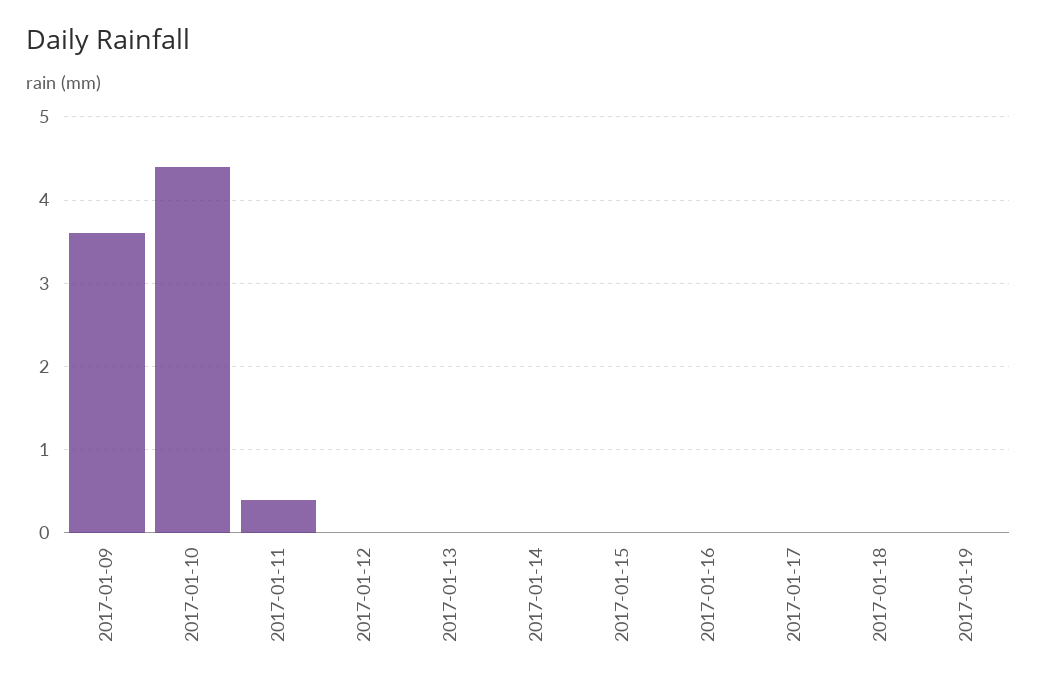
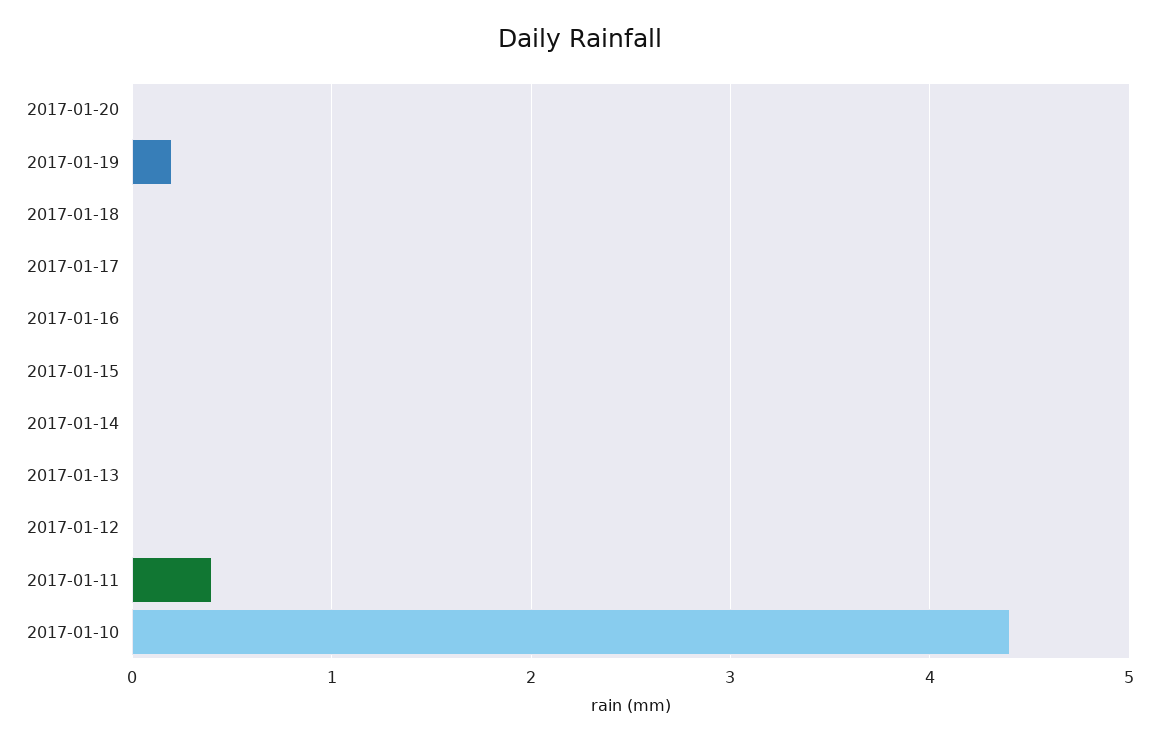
2017-01-09: 3.6 -> none
2017-01-19: 0 -> 0.2
2017-01-20: none -> 0

